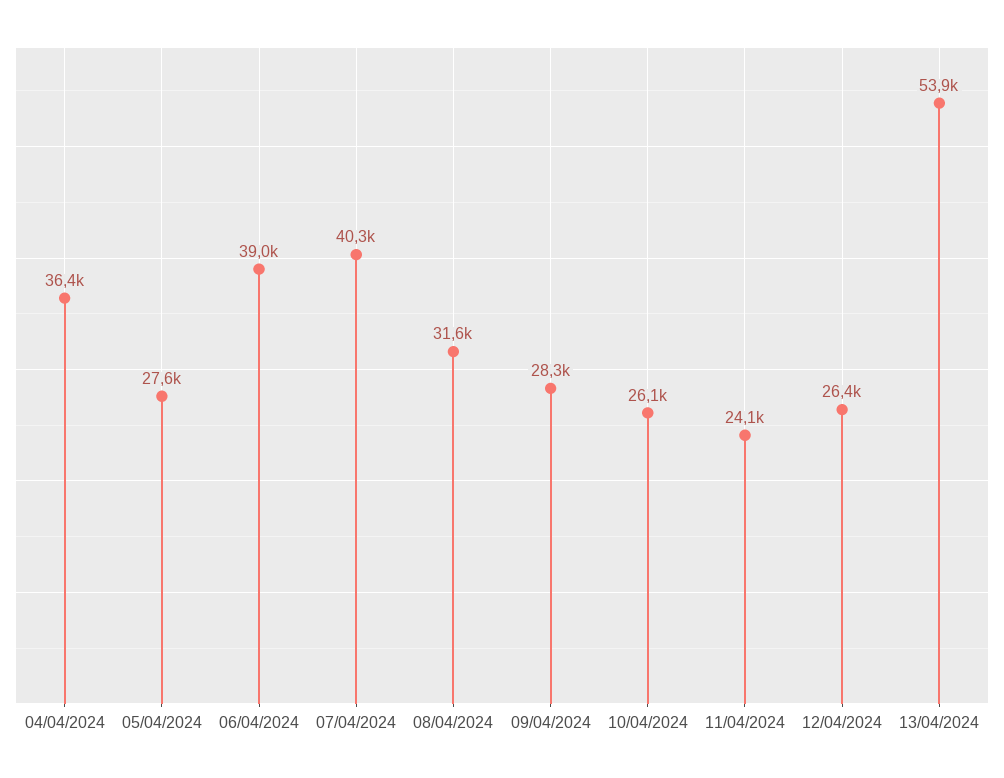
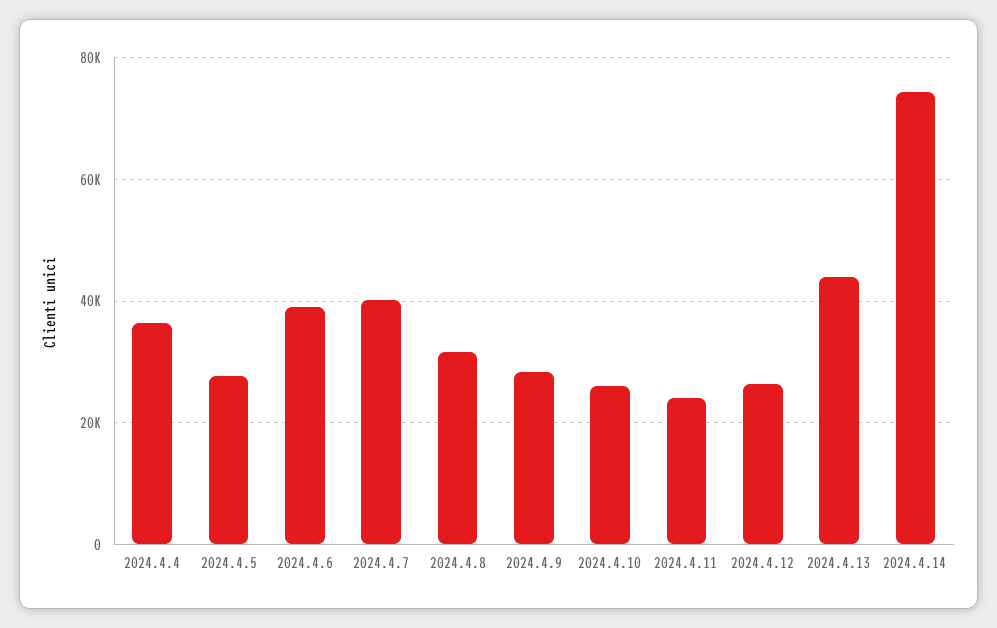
13/04/2024: 53900 -> 44000
2024.4.14: none -> 74000

